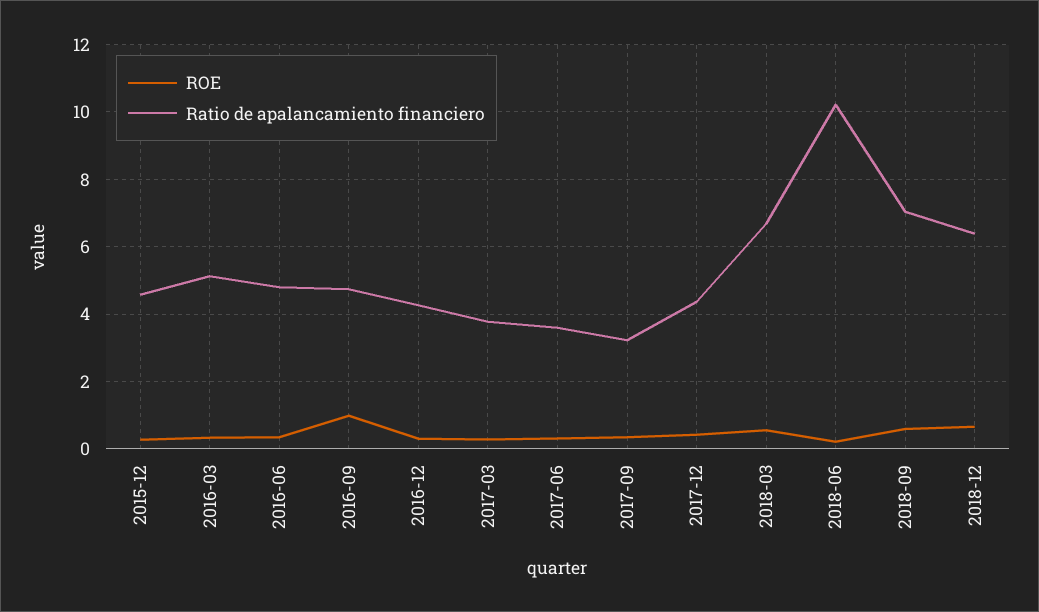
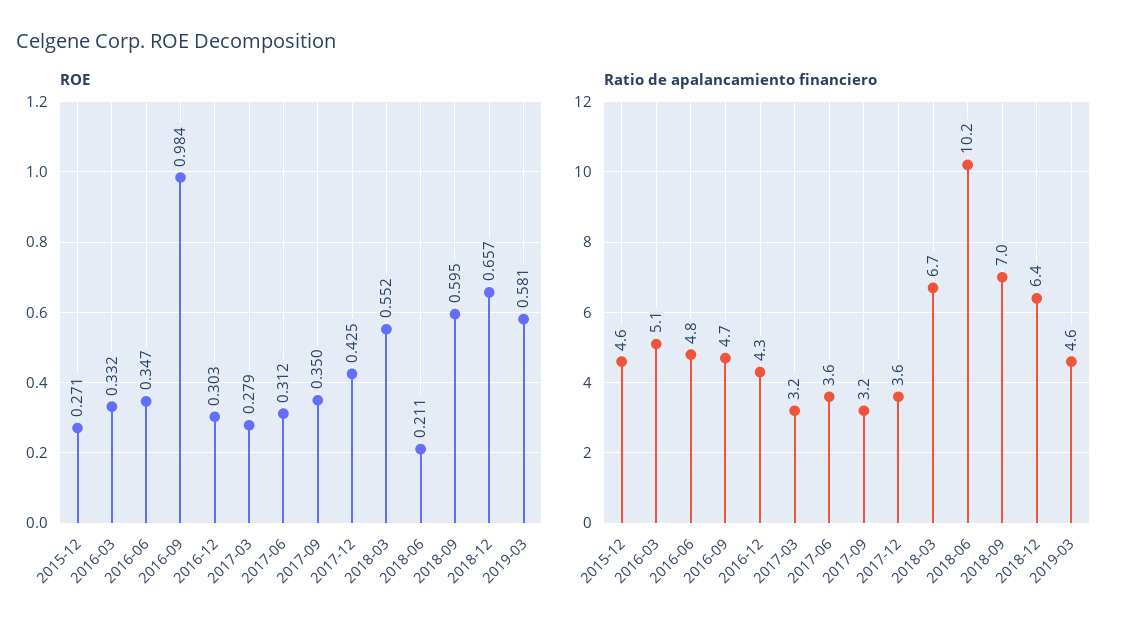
Ratio de apalancamiento financiero, 2017-03: 3.8 -> 3.2
Ratio de apalancamiento financiero, 2017-12: 4.4 -> 3.6
ROE, 2019-03: none -> 0.581
Ratio de apalancamiento financiero, 2019-03: none -> 4.6

